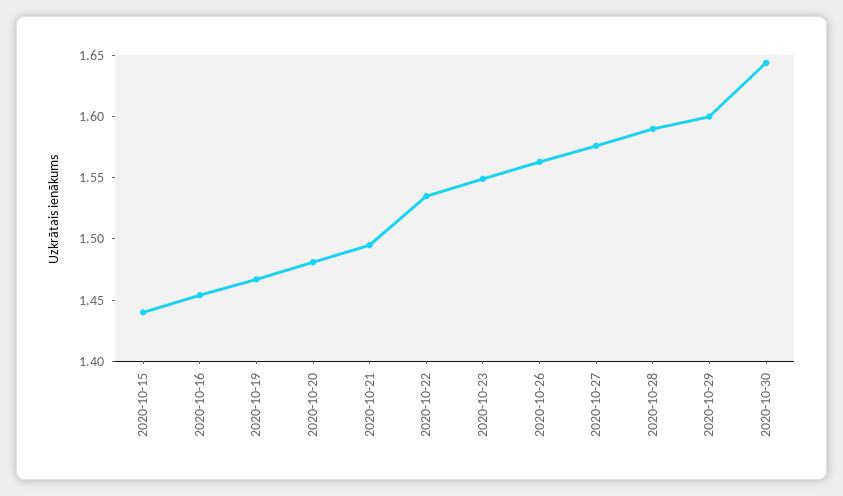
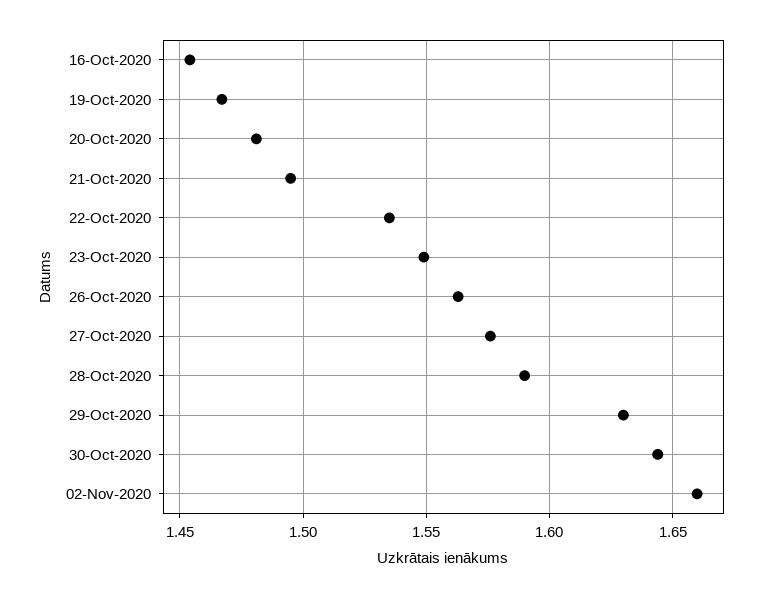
2020-10-15: 1.44 -> none
2020-10-29: 1.6 -> 1.63
02-Nov-2020: none -> 1.66

